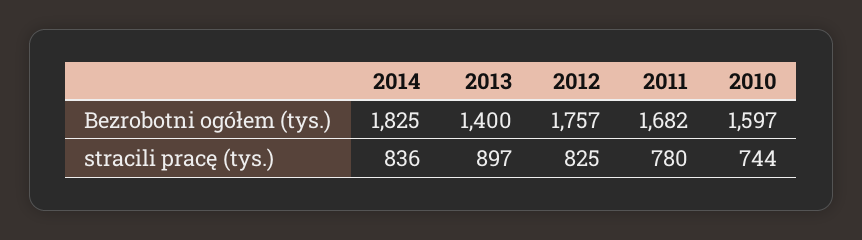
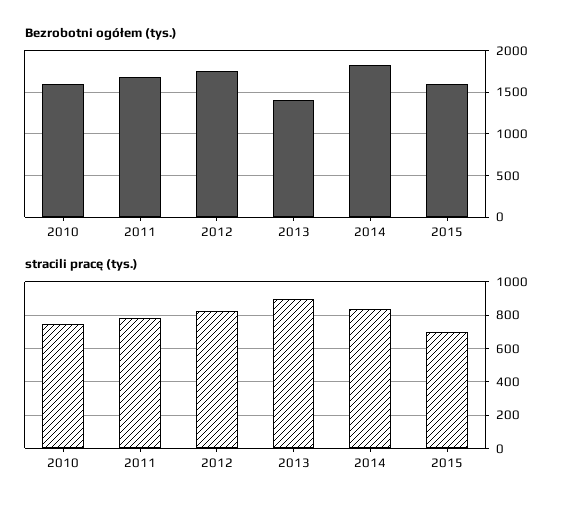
Bezrobotni ogółem (tys.), 2015: none -> 1600
stracili pracę (tys.), 2015: none -> 700

